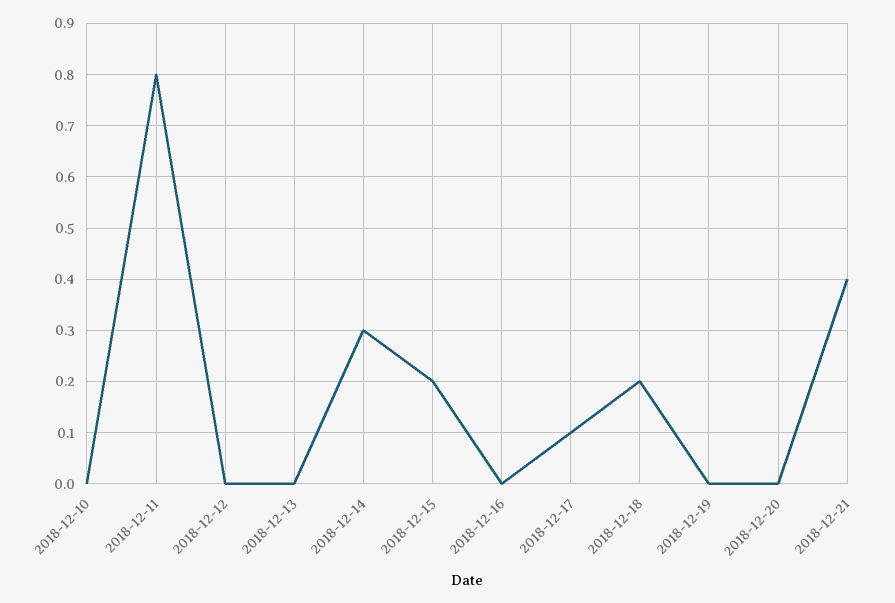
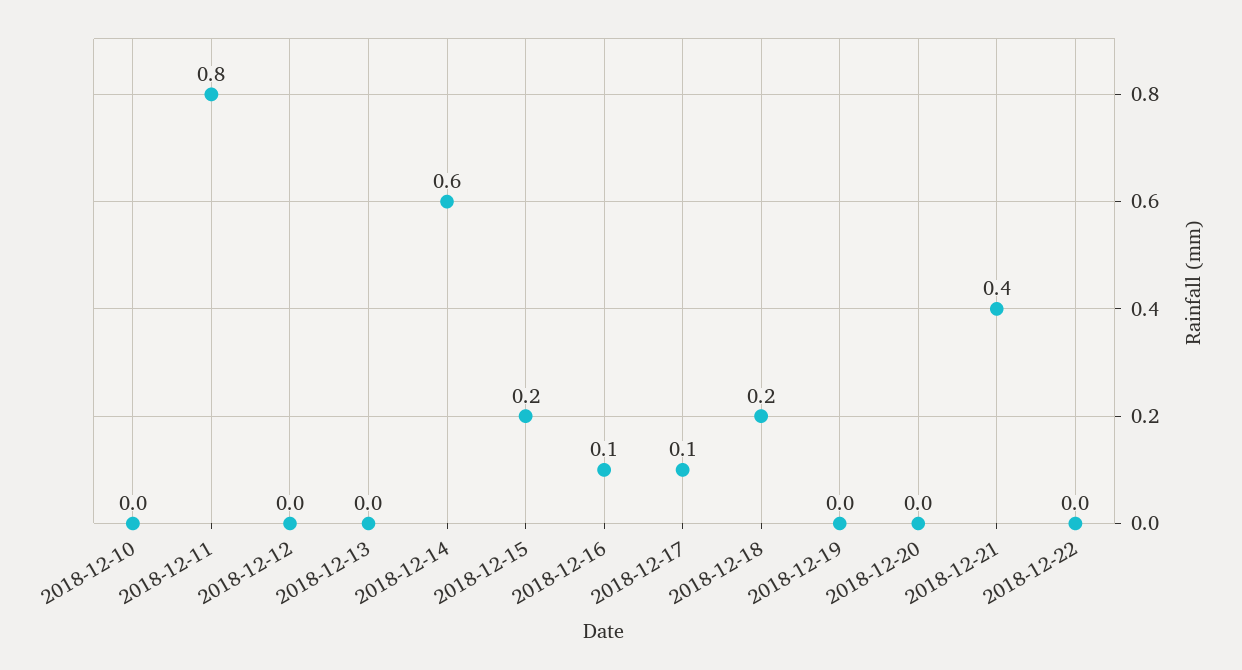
2018-12-14: 0.3 -> 0.6
2018-12-16: 0 -> 0.1
2018-12-22: none -> 0

